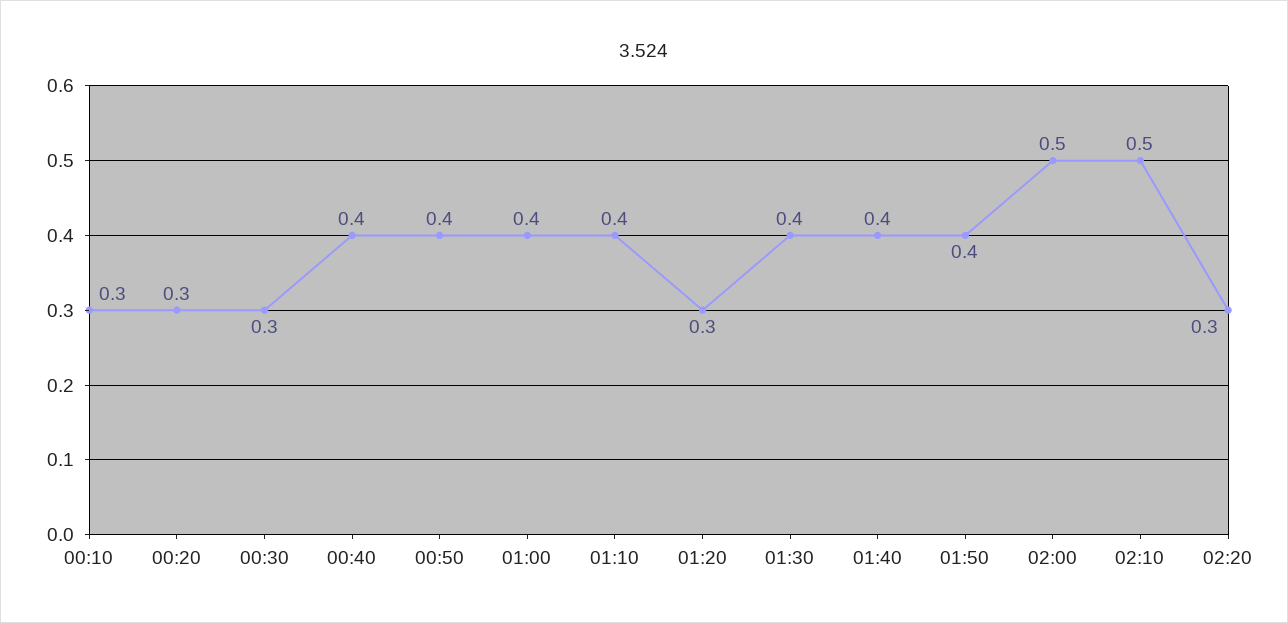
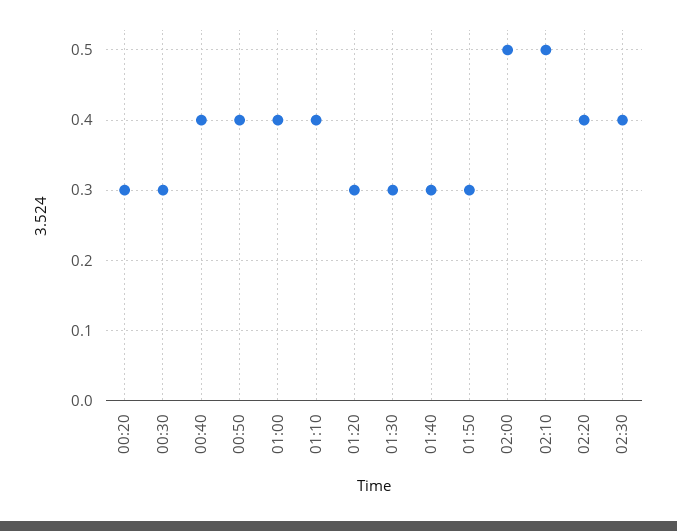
00:10: 0.3 -> none
01:30: 0.4 -> 0.3
01:40: 0.4 -> 0.3
01:50: 0.4 -> 0.3
02:20: 0.3 -> 0.4
02:30: none -> 0.4

